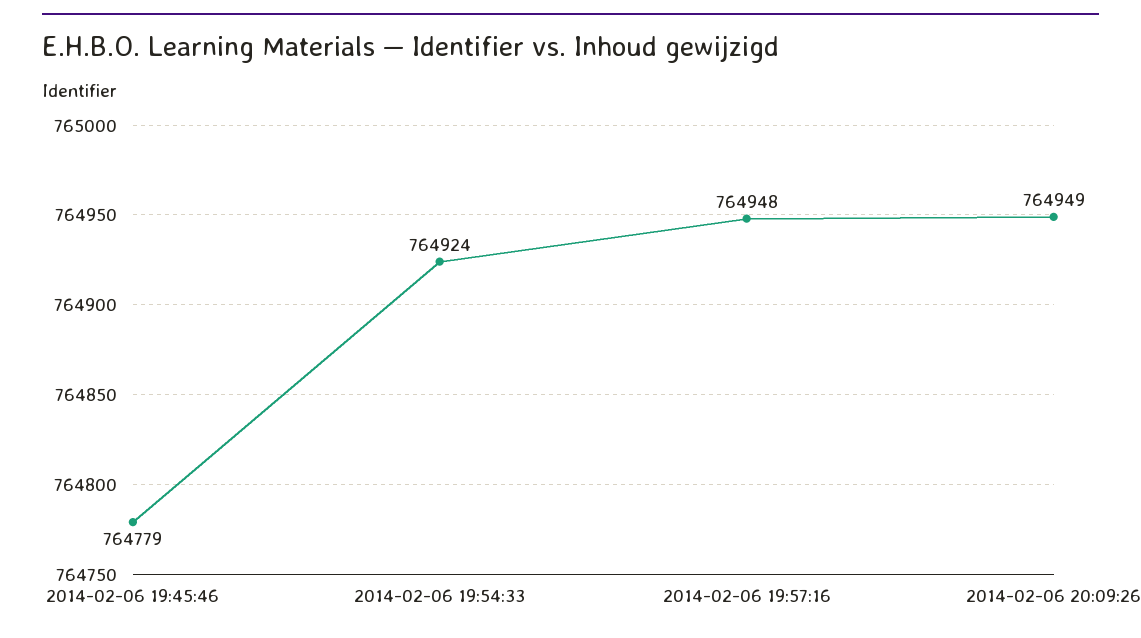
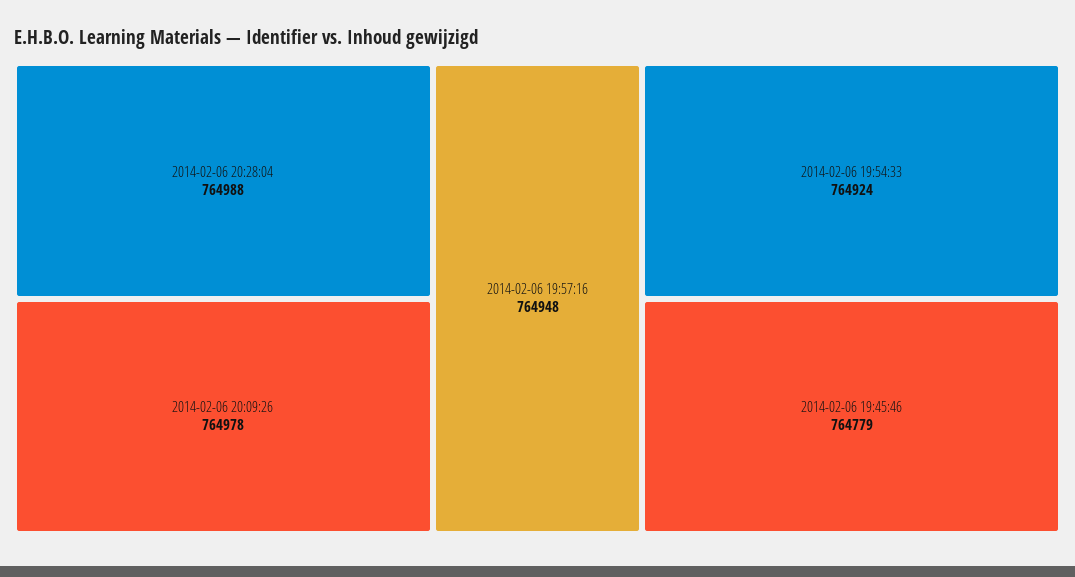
2014-02-06 20:09:26: 764949 -> 764978
2014-02-06 20:28:04: none -> 764988

